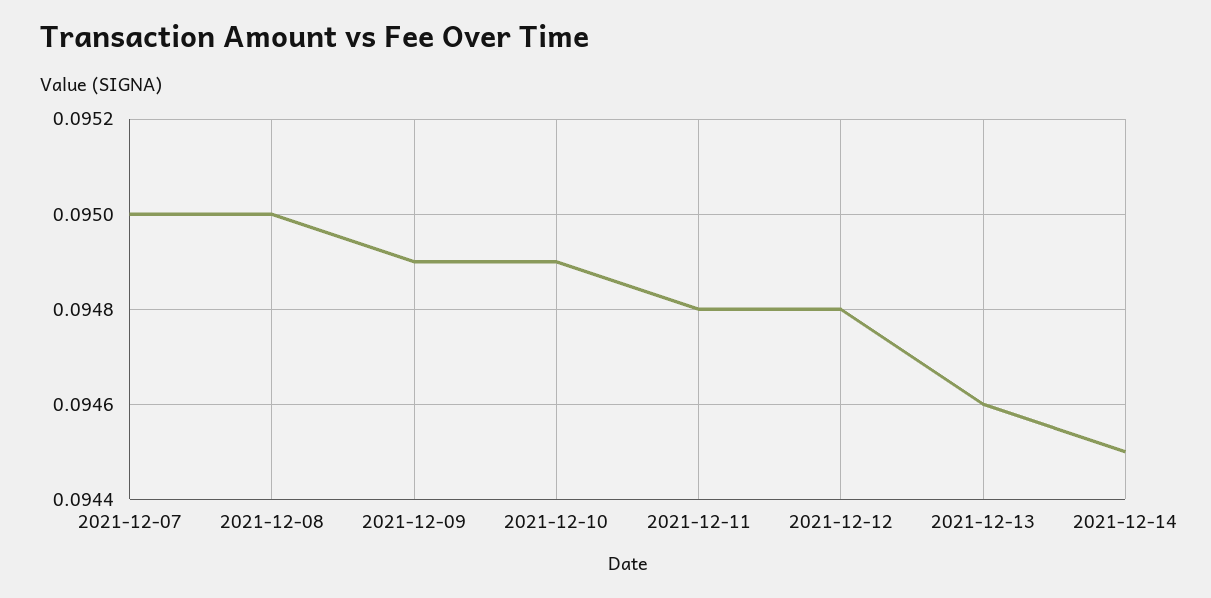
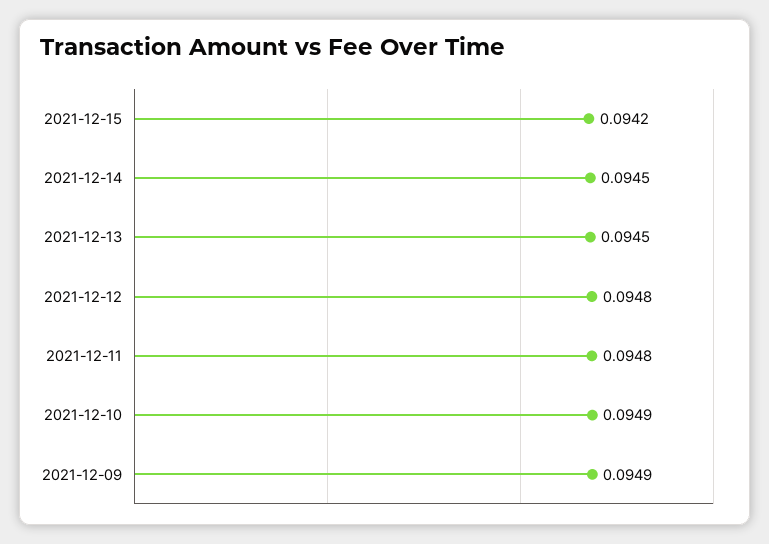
2021-12-07: 0.095 -> none
2021-12-08: 0.095 -> none
2021-12-13: 0.0946 -> 0.0945
2021-12-15: none -> 0.0942

